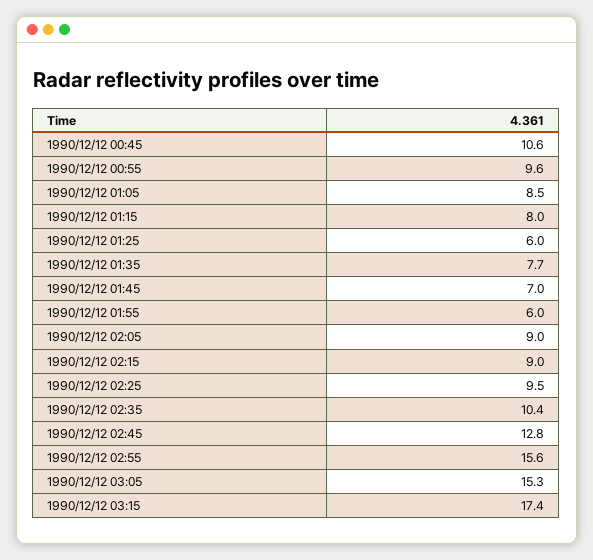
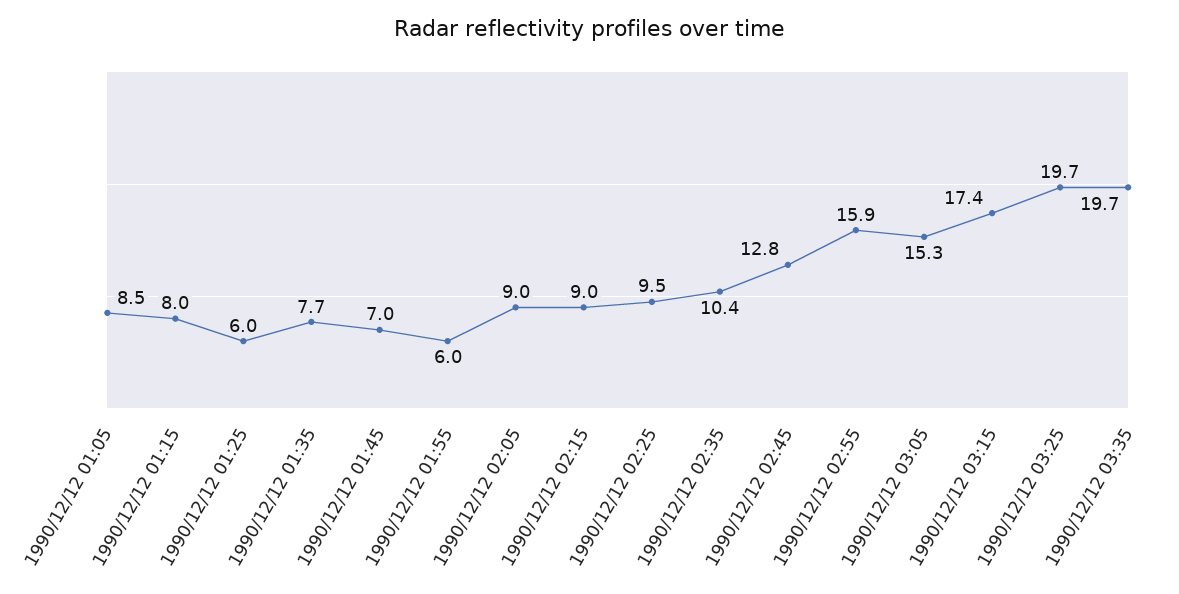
1990/12/12 00:45: 10.6 -> none
1990/12/12 00:55: 9.6 -> none
1990/12/12 02:55: 15.6 -> 15.9
1990/12/12 03:25: none -> 19.7
1990/12/12 03:35: none -> 19.7

